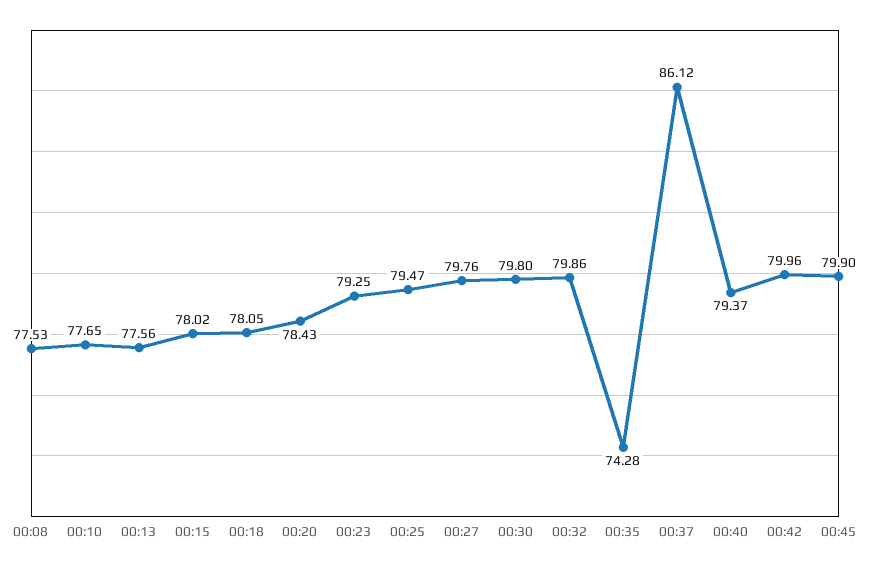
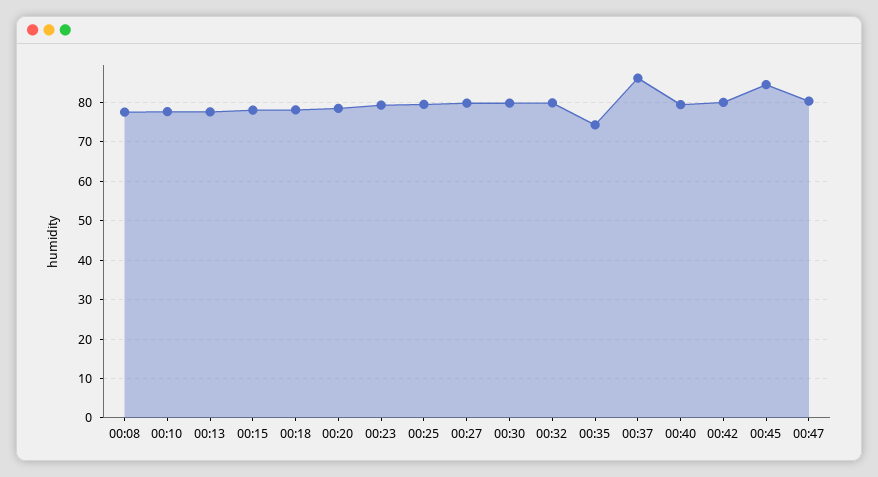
00:45: 79.9 -> 84
00:47: none -> 80

